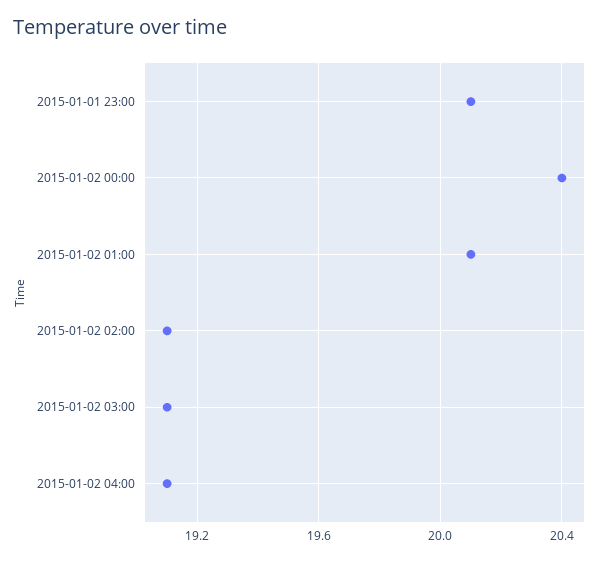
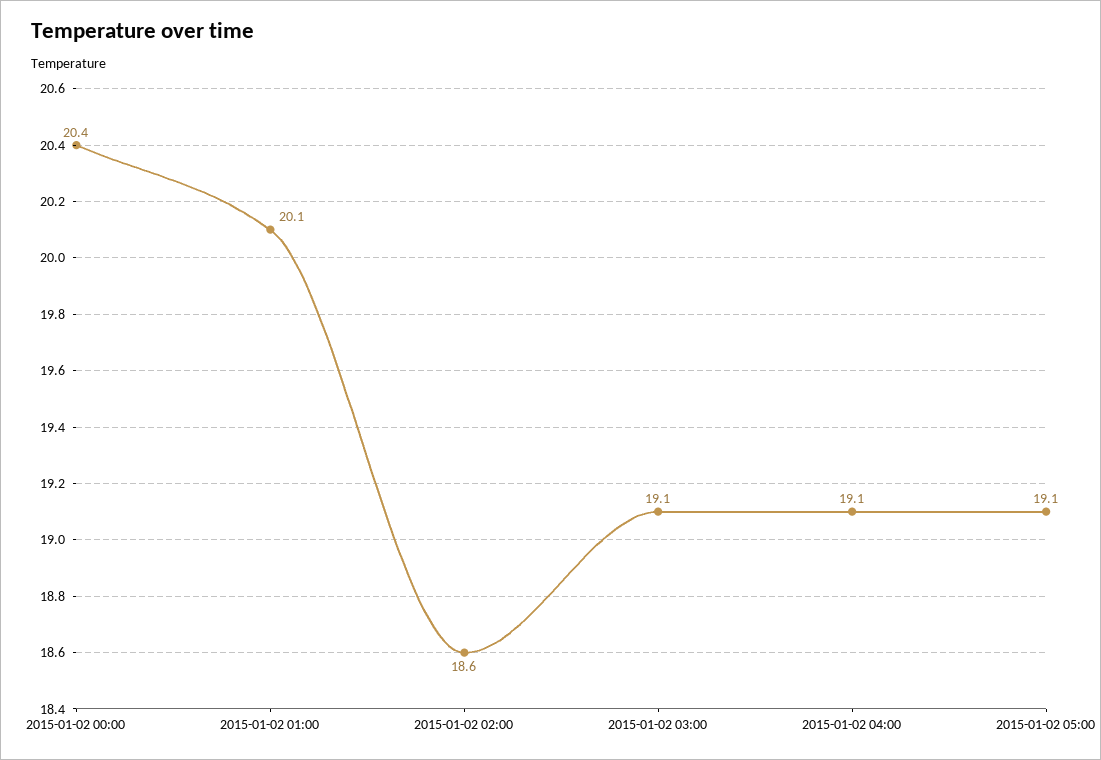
2015-01-01 23:00: 20.1 -> none
2015-01-02 02:00: 19.1 -> 18.6
2015-01-02 05:00: none -> 19.1

